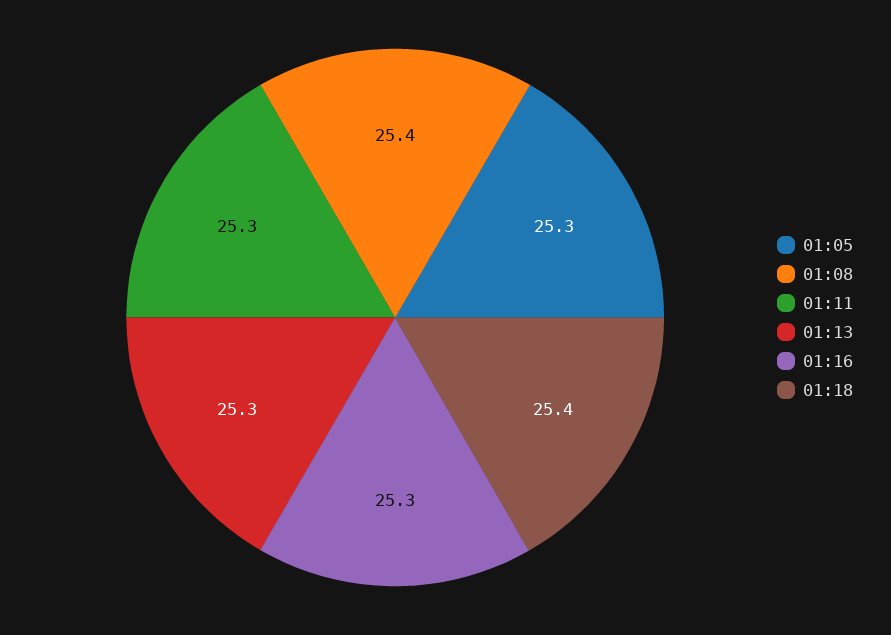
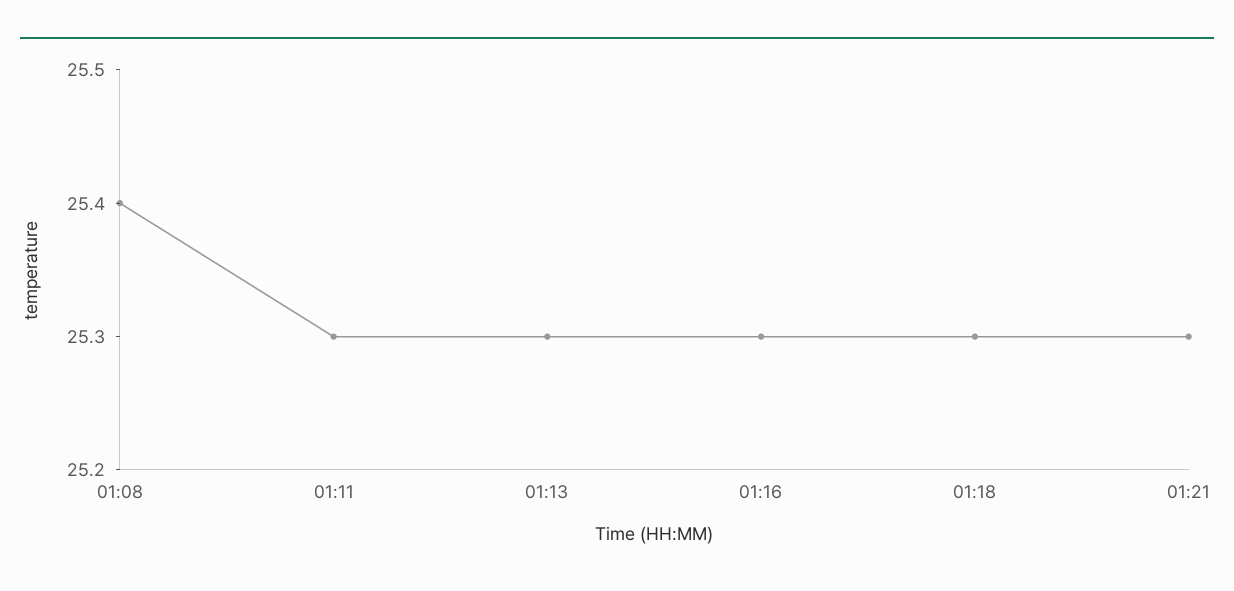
01:05: 25.3 -> none
01:18: 25.4 -> 25.3
01:21: none -> 25.3

